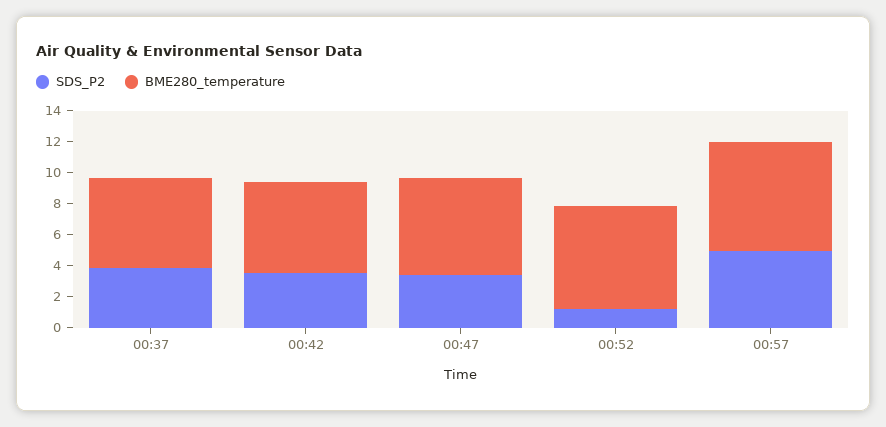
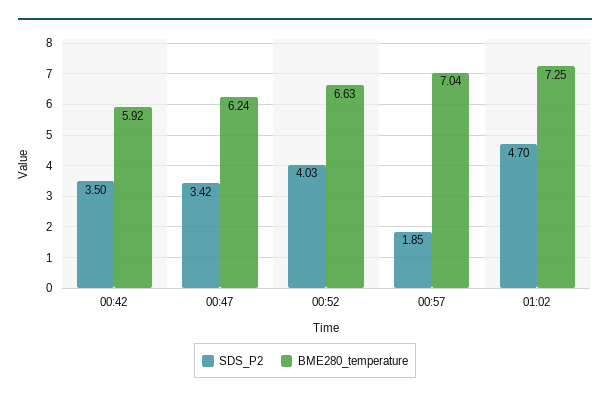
SDS_P2, 00:37: 4 -> none
BME280_temperature, 00:37: 6 -> none
SDS_P2, 00:52: 1 -> 4.03
SDS_P2, 00:57: 5 -> 1.85
SDS_P2, 01:02: none -> 4.7
BME280_temperature, 01:02: none -> 7.25

